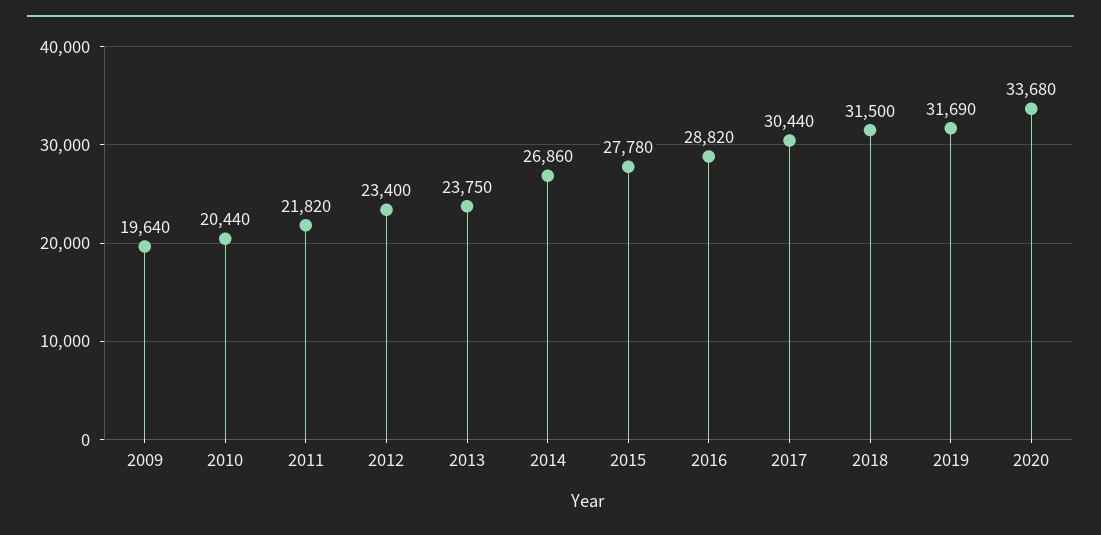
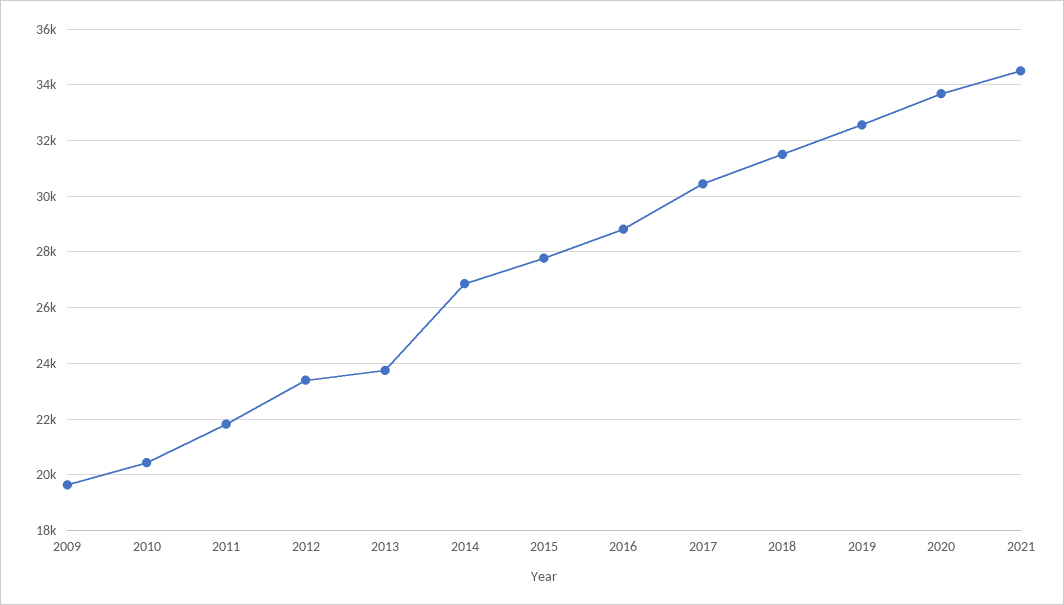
2019: 31690 -> 32500
2021: none -> 34500

